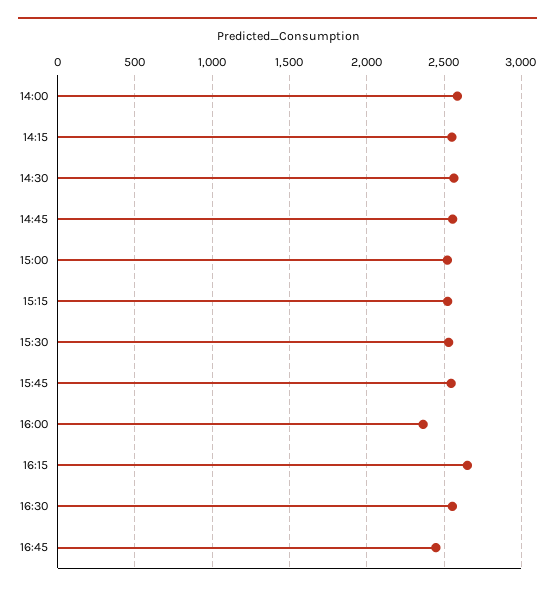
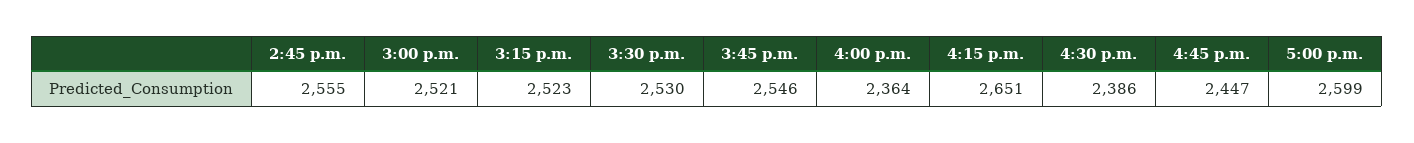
14:00: 2600 -> none
14:15: 2550 -> none
14:30: 2550 -> none
16:30: 2550 -> 2386
5:00 p.m.: none -> 2599

